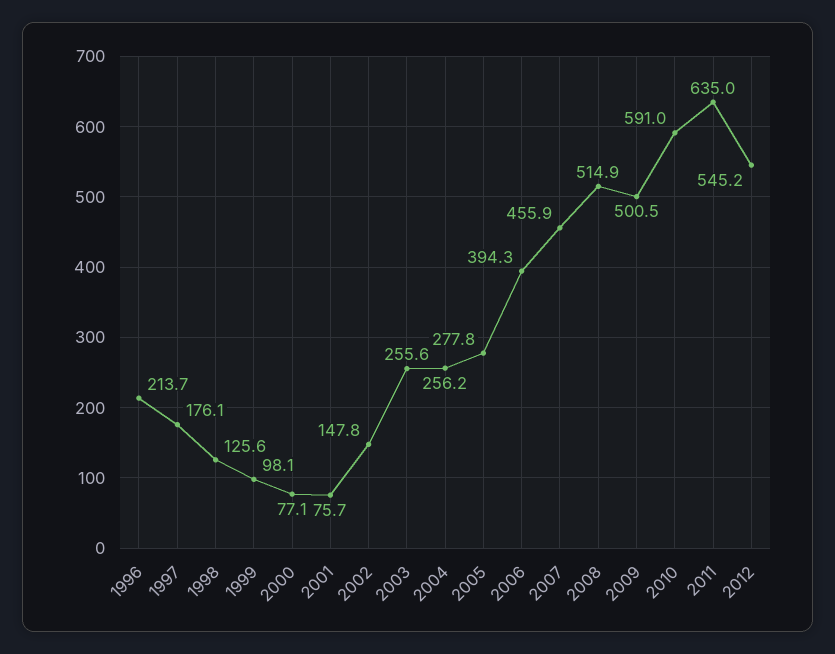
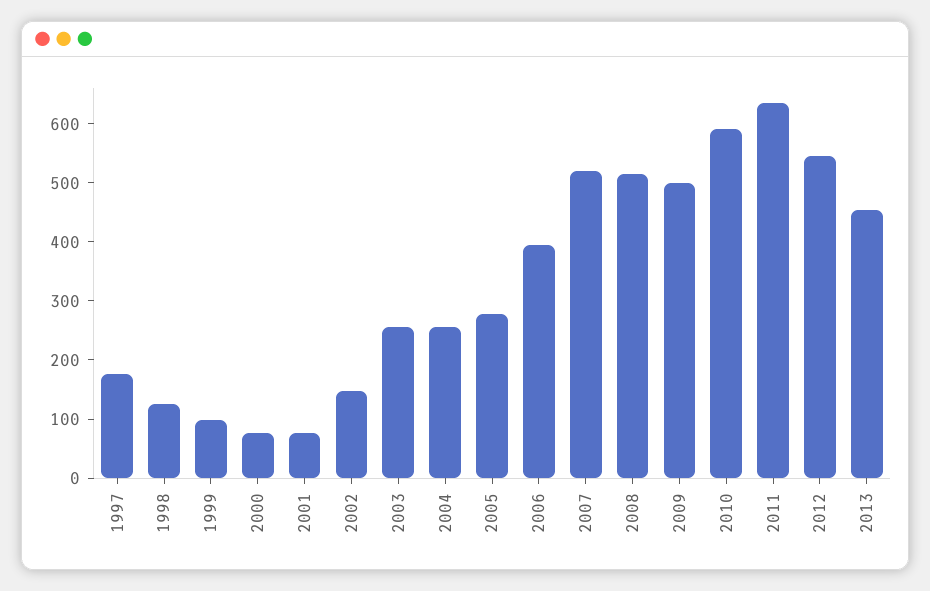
1996: 213.7 -> none
2007: 455.9 -> 520
2013: none -> 460

